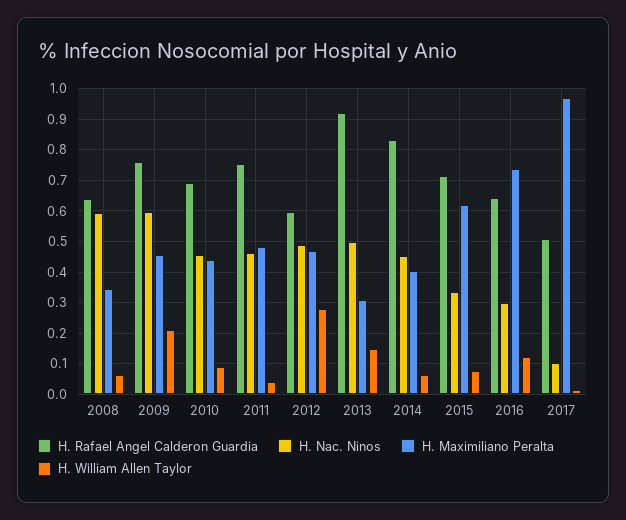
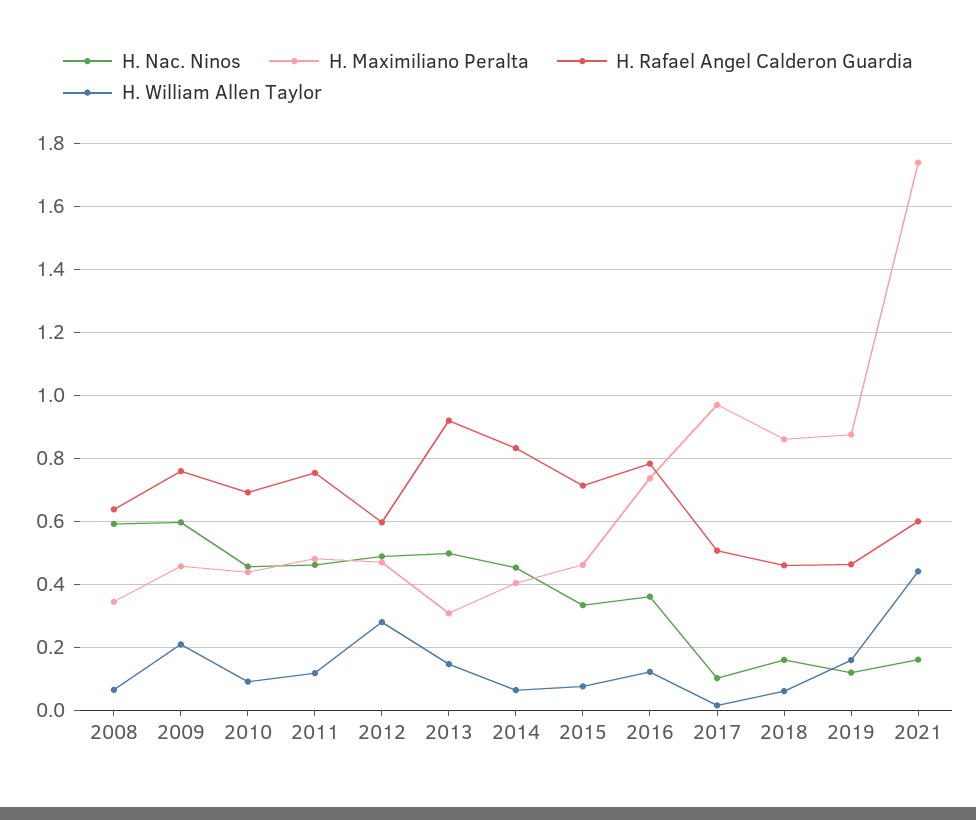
H. William Allen Taylor, 2011: 0.04 -> 0.12
H. Maximiliano Peralta, 2015: 0.62 -> 0.46
H. Rafael Angel Calderon Guardia, 2016: 0.64 -> 0.78
H. Nac. Ninos, 2016: 0.3 -> 0.36
H. Nac. Ninos, 2018: none -> 0.16
H. Maximiliano Peralta, 2018: none -> 0.86
H. Rafael Angel Calderon Guardia, 2018: none -> 0.46
H. William Allen Taylor, 2018: none -> 0.06
H. Nac. Ninos, 2019: none -> 0.12
H. Maximiliano Peralta, 2019: none -> 0.88
H. Rafael Angel Calderon Guardia, 2019: none -> 0.46
H. William Allen Taylor, 2019: none -> 0.16
H. Nac. Ninos, 2021: none -> 0.16
H. Maximiliano Peralta, 2021: none -> 1.74
H. Rafael Angel Calderon Guardia, 2021: none -> 0.6
H. William Allen Taylor, 2021: none -> 0.44

